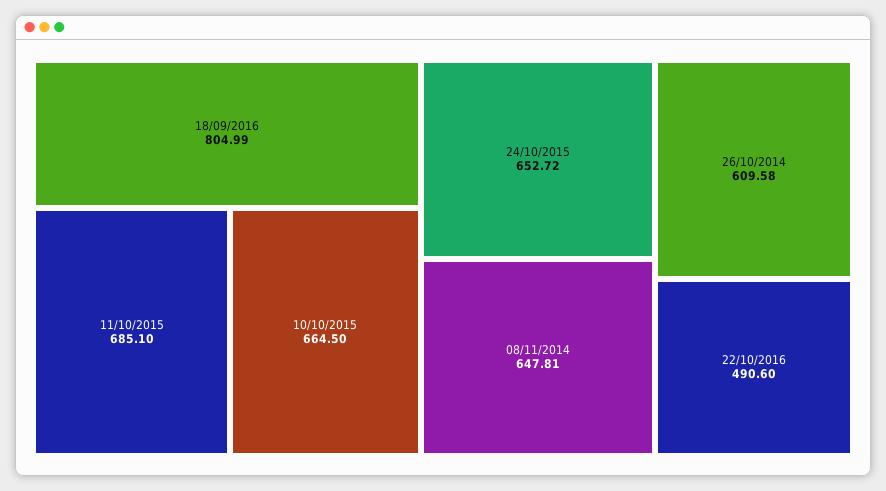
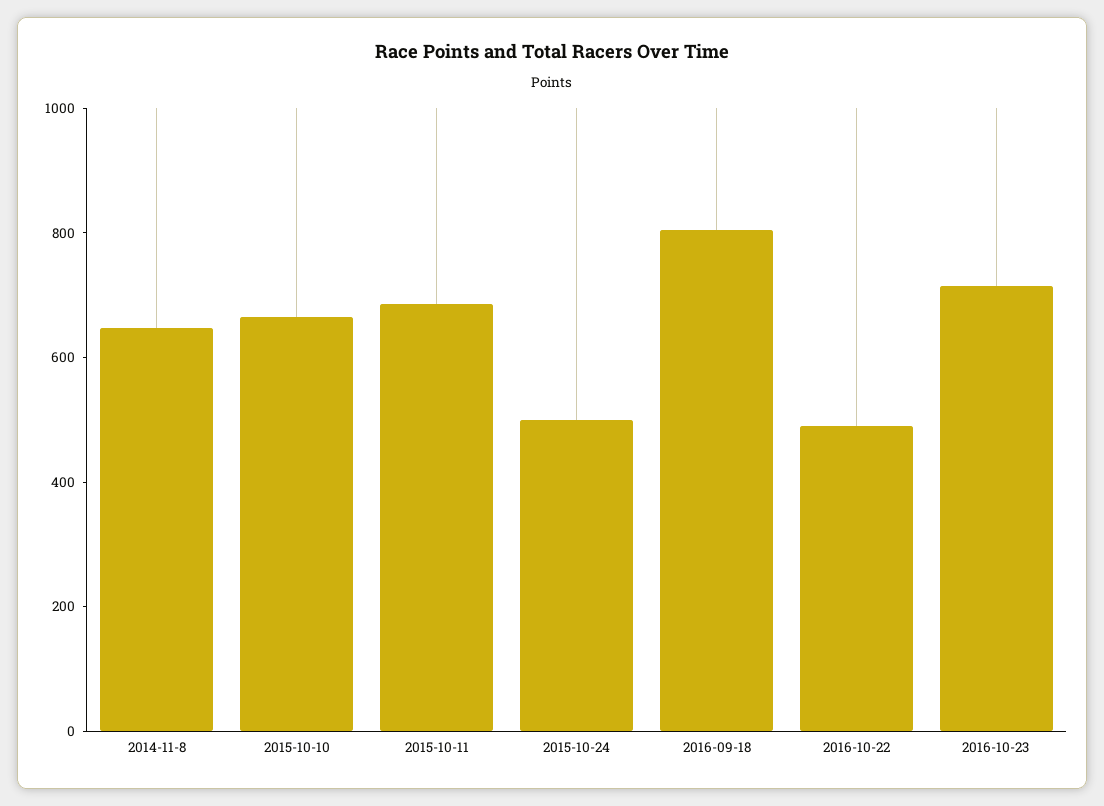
24/10/2015: 652.72 -> 500
26/10/2014: 609.58 -> none
2016-10-23: none -> 700

